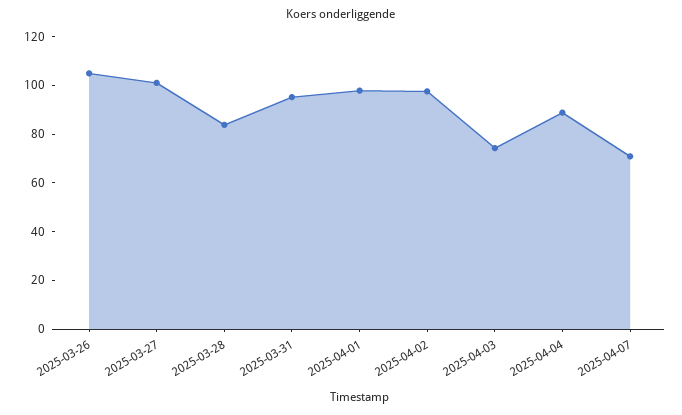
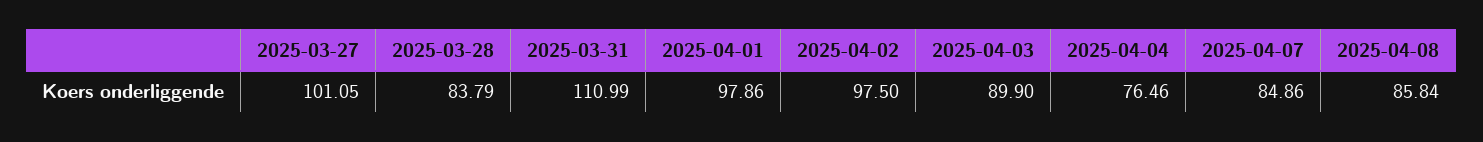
2025-03-26: 105 -> none
2025-03-31: 95 -> 110.99
2025-04-03: 75 -> 89.9
2025-04-04: 90 -> 76.46
2025-04-07: 70 -> 84.86
2025-04-08: none -> 85.84

